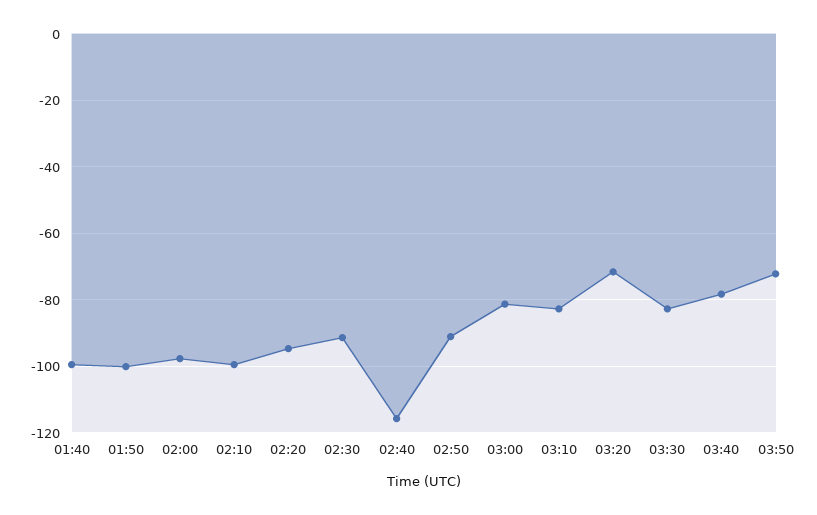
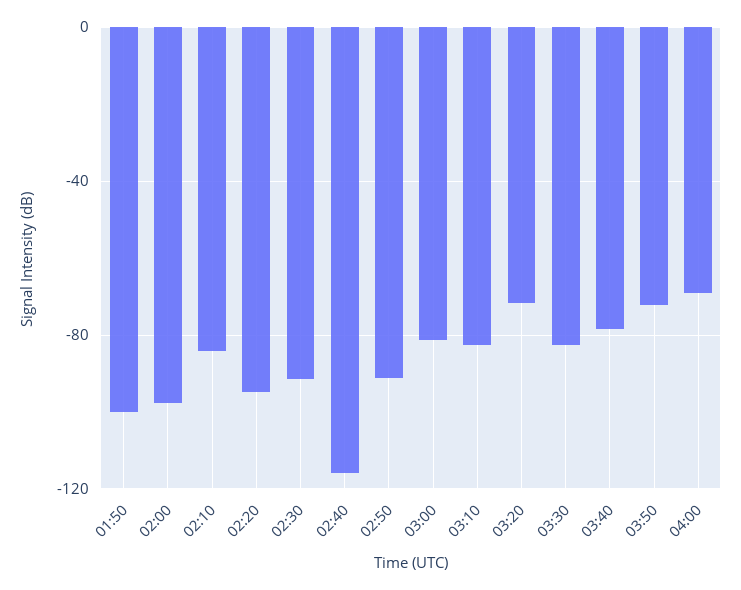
01:40: -100 -> none
02:10: -100 -> -85
04:00: none -> -70

